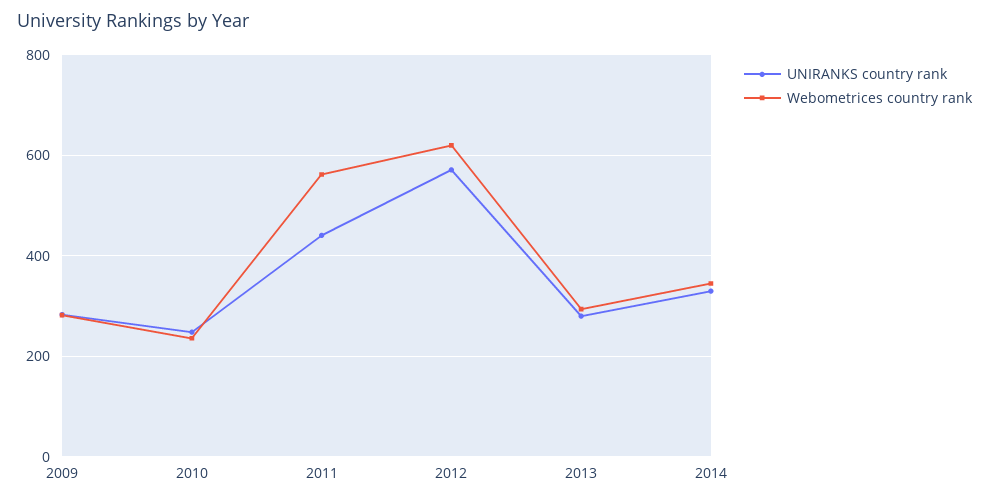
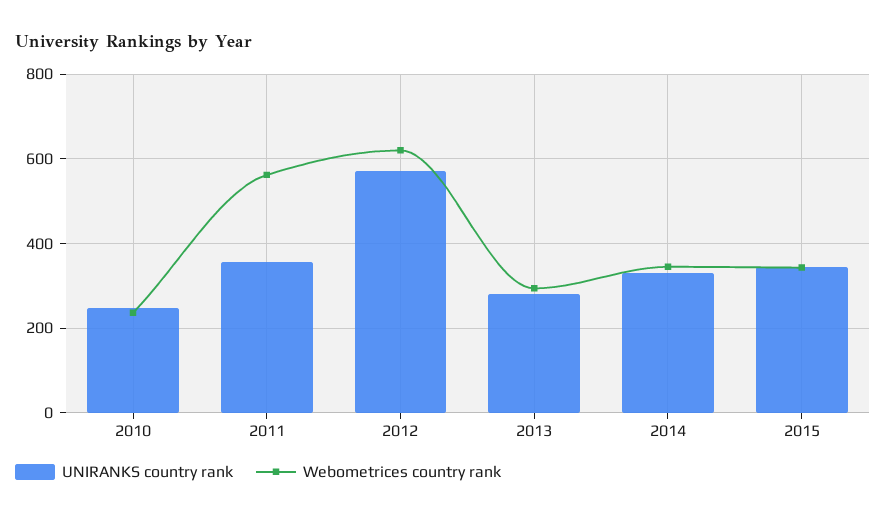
UNIRANKS country rank, 2009: 280 -> none
Webometrices country rank, 2009: 280 -> none
UNIRANKS country rank, 2011: 440 -> 360
UNIRANKS country rank, 2015: none -> 340
Webometrices country rank, 2015: none -> 340

